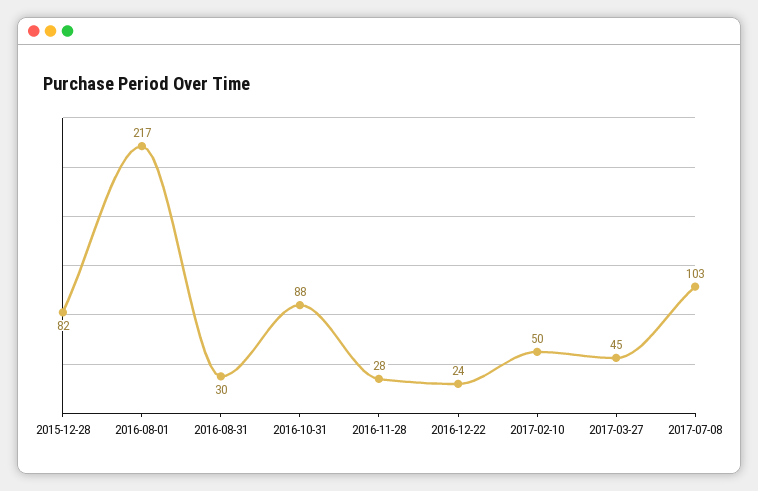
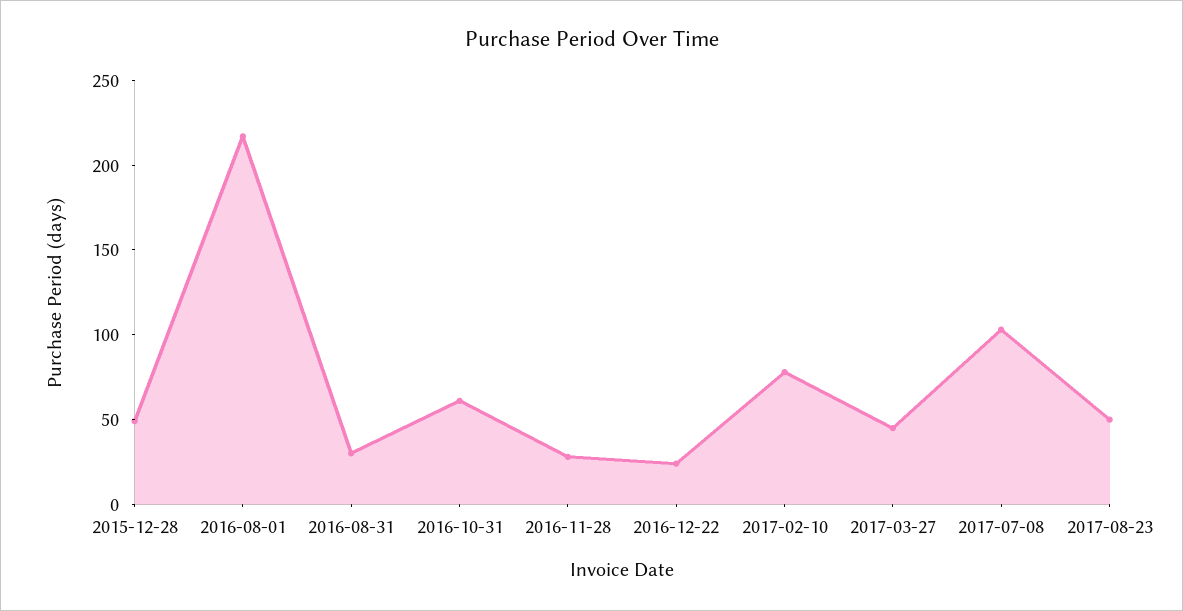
2015-12-28: 82 -> 50
2016-10-31: 88 -> 60
2017-02-10: 50 -> 80
2017-08-23: none -> 50

